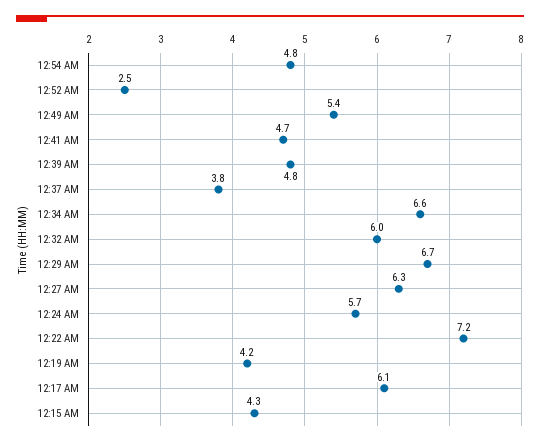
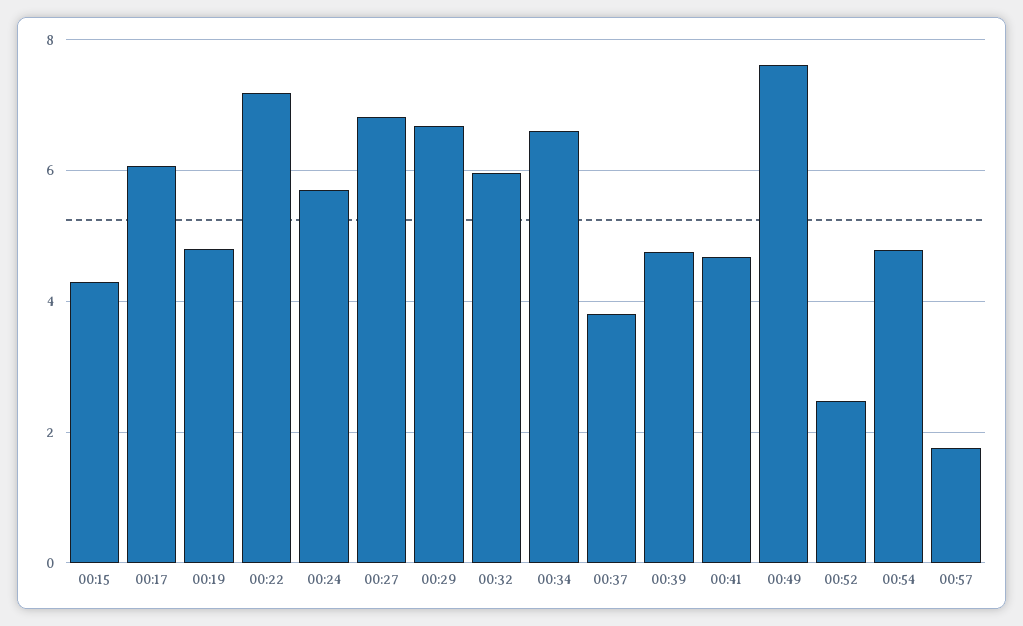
12:49 AM: 5.4 -> 7.6
12:27 AM: 6.3 -> 6.8
12:19 AM: 4.2 -> 4.8
00:57: none -> 1.8

